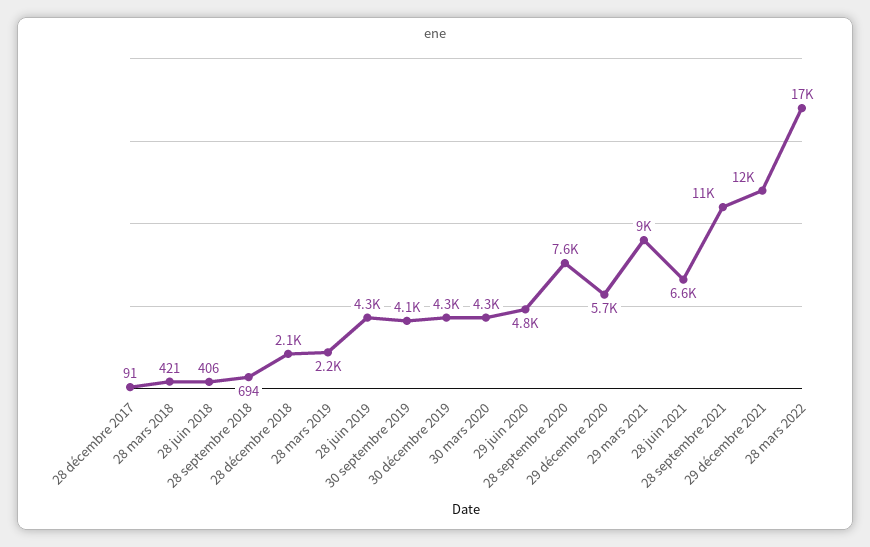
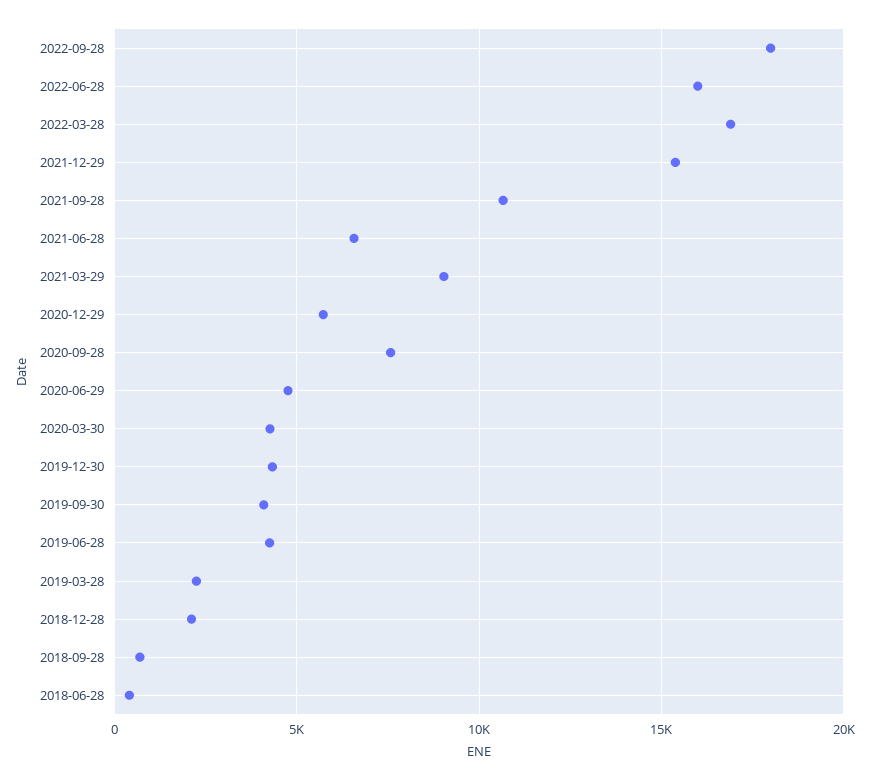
28 décembre 2017: 91 -> none
28 mars 2018: 421 -> none
29 décembre 2021: 12000 -> 15500
2022-09-28: none -> 18000
2022-06-28: none -> 16000

